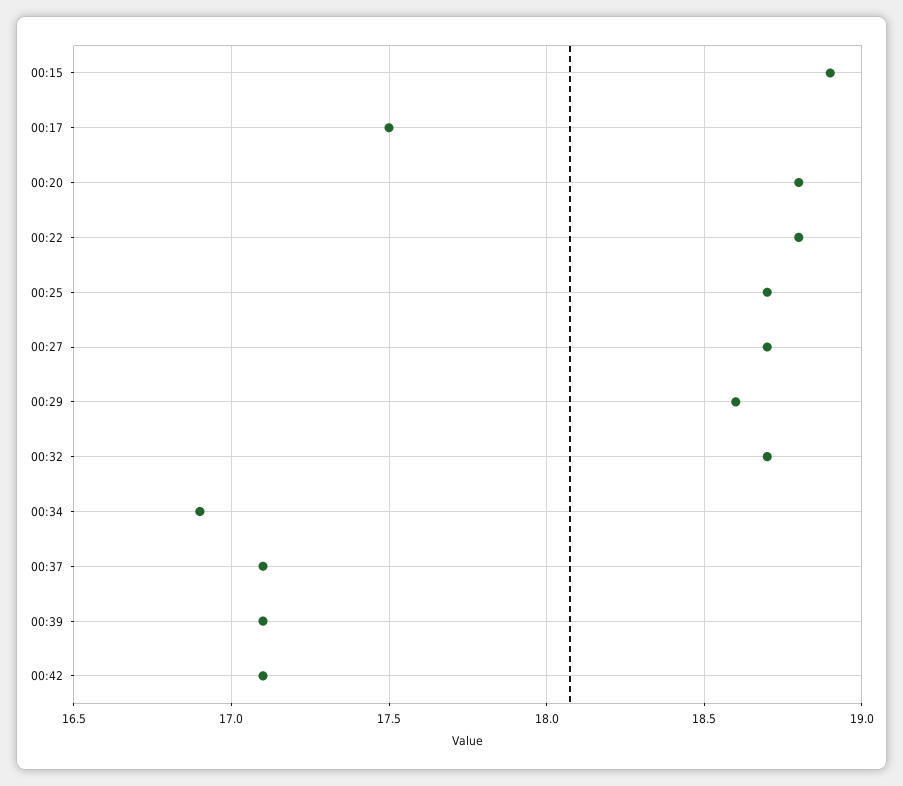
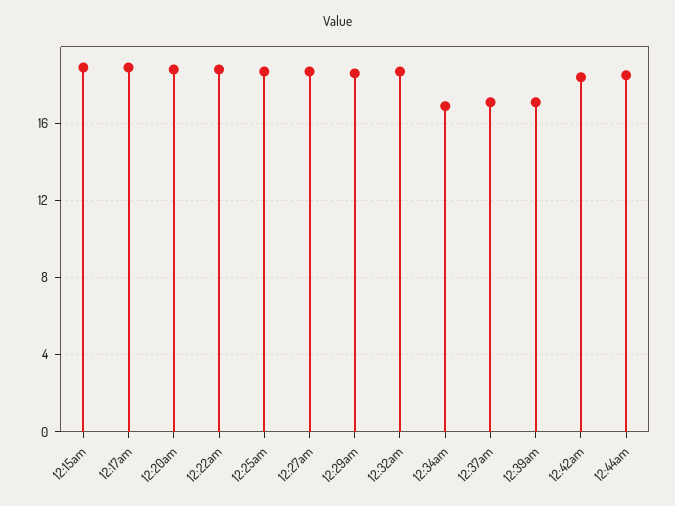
00:17: 17.5 -> 19
00:42: 17.1 -> 18.5
12:44am: none -> 18.5

